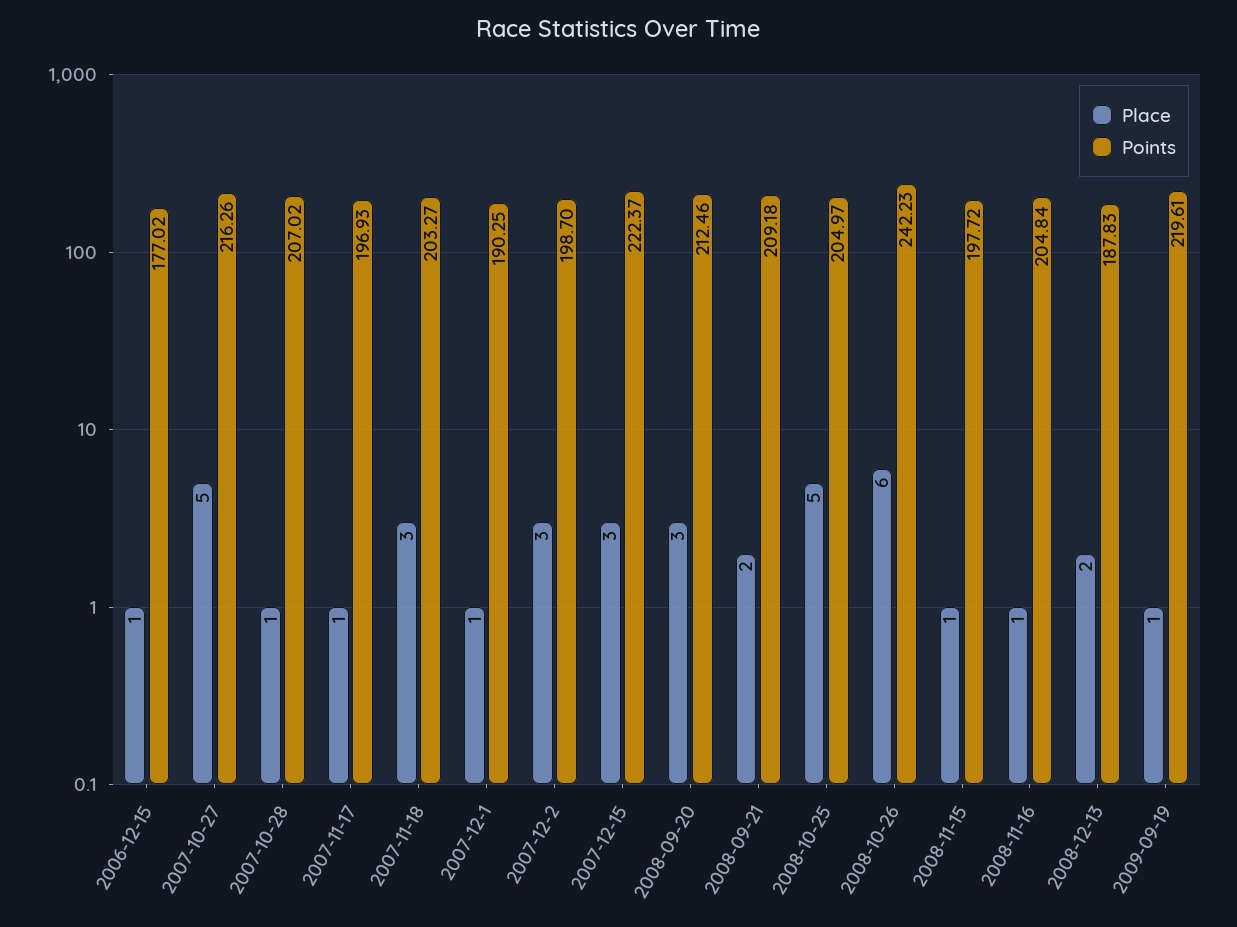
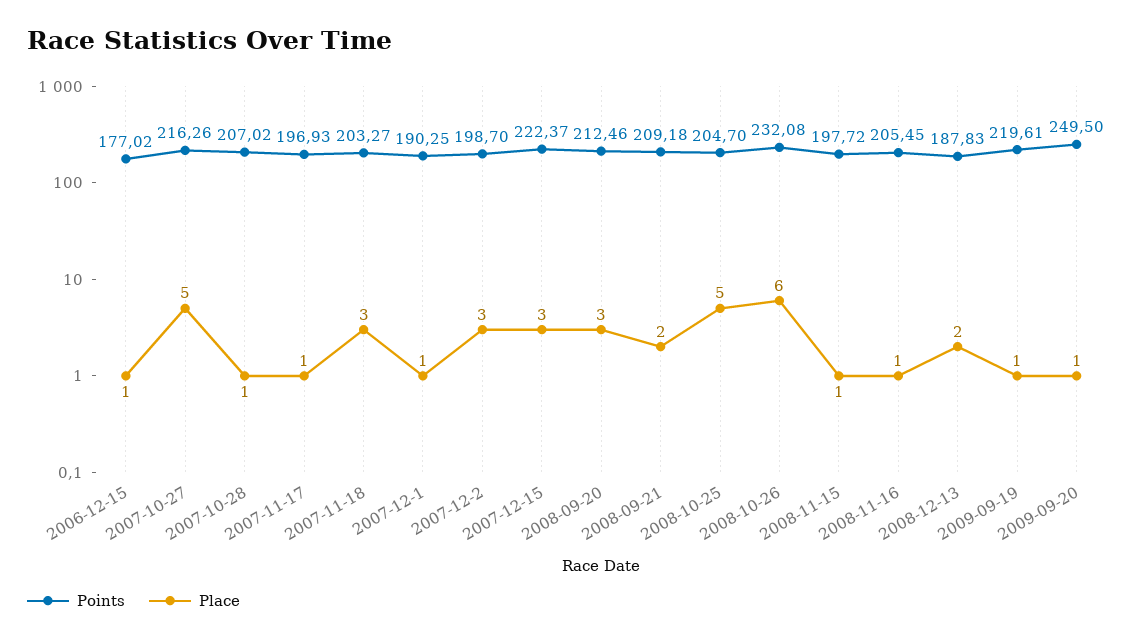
Points, 2008-10-25: 204.97 -> 204.7
Points, 2008-10-26: 242.23 -> 232.08
Points, 2008-11-16: 204.84 -> 205.45
Points, 2009-09-20: none -> 249.5
Place, 2009-09-20: none -> 1

